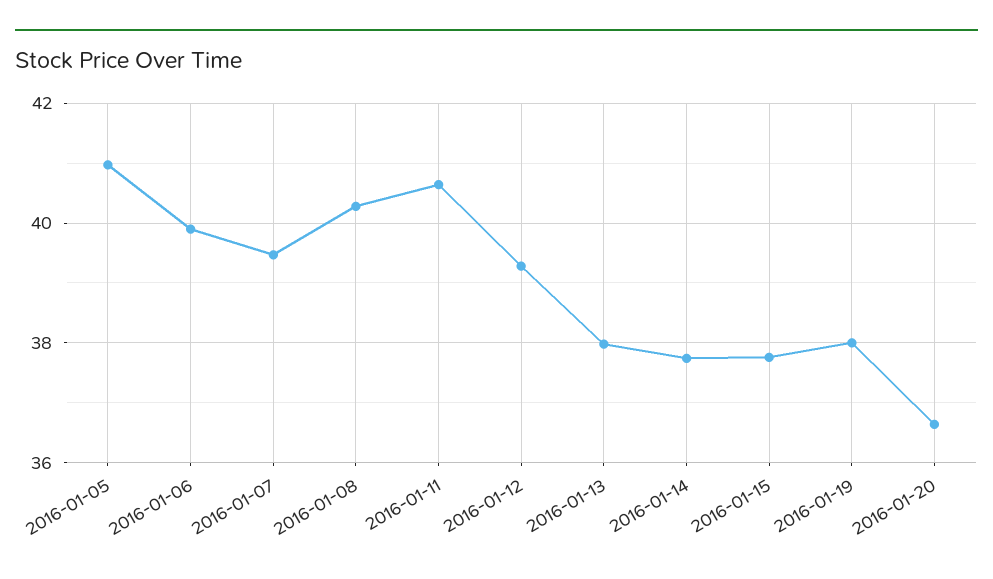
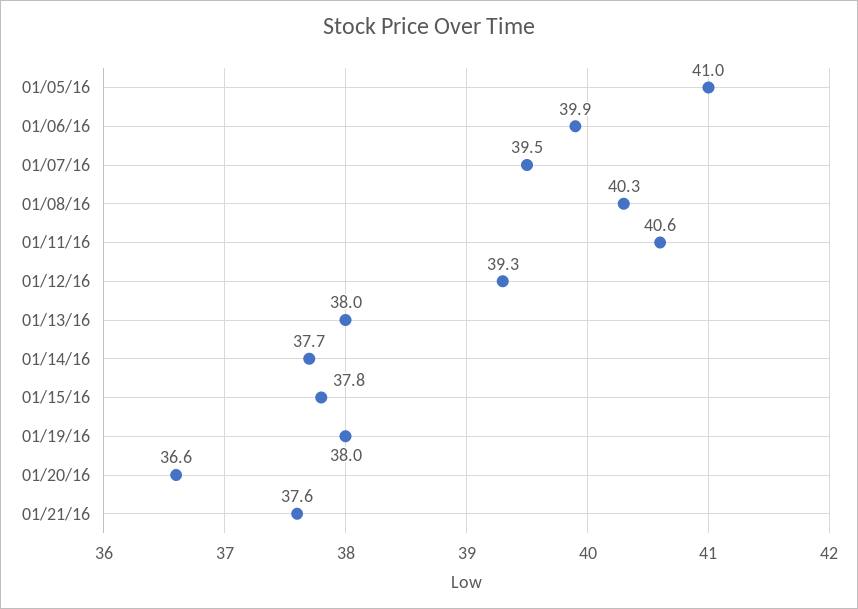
01/21/16: none -> 37.6

